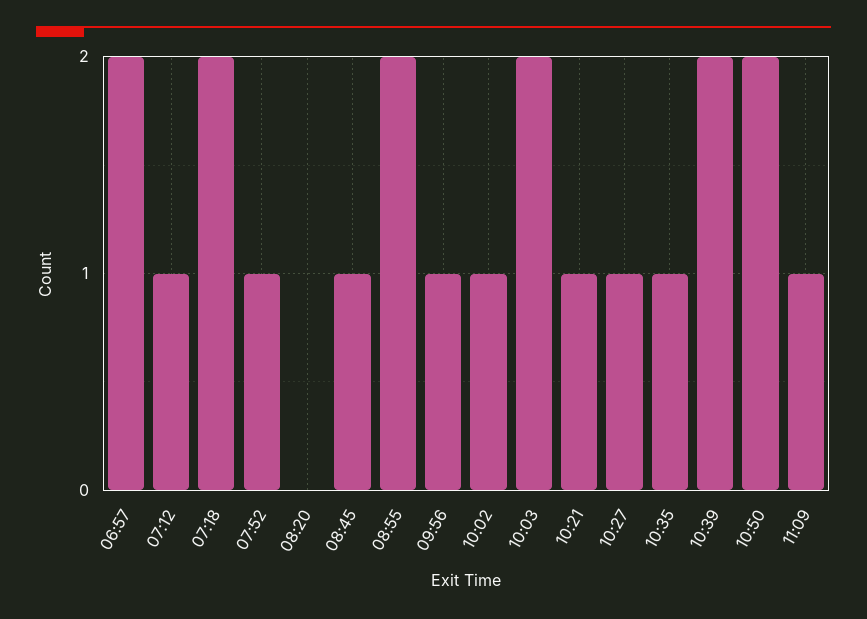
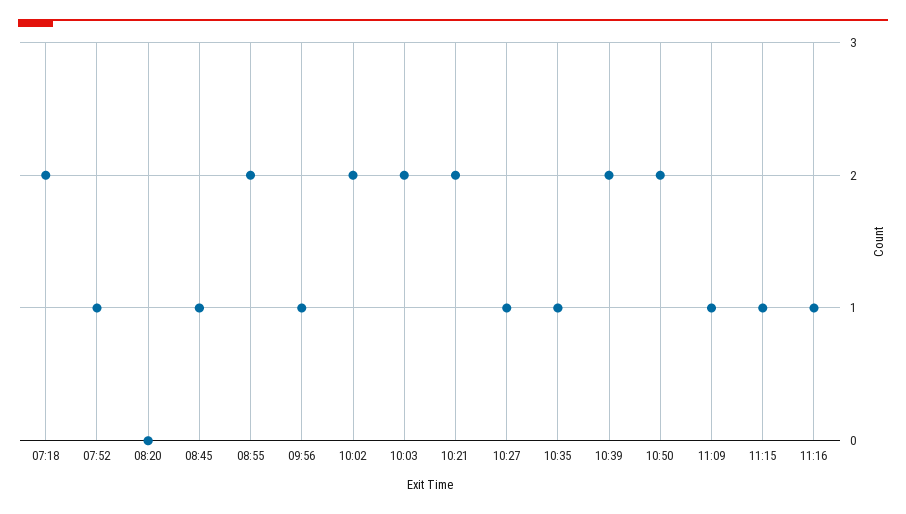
06:57: 2 -> none
07:12: 1 -> none
10:02: 1 -> 2
10:21: 1 -> 2
11:15: none -> 1
11:16: none -> 1

